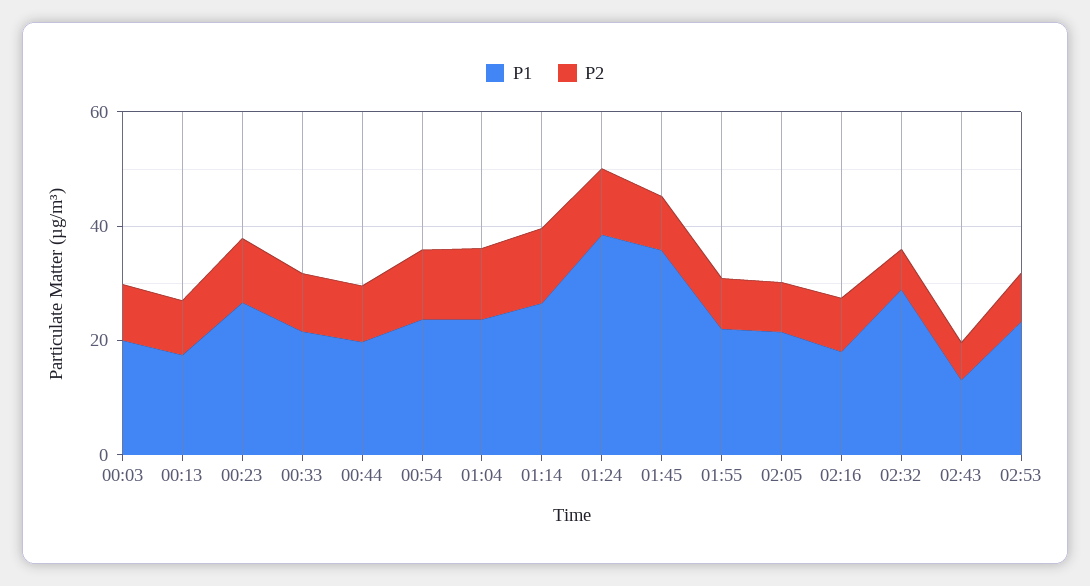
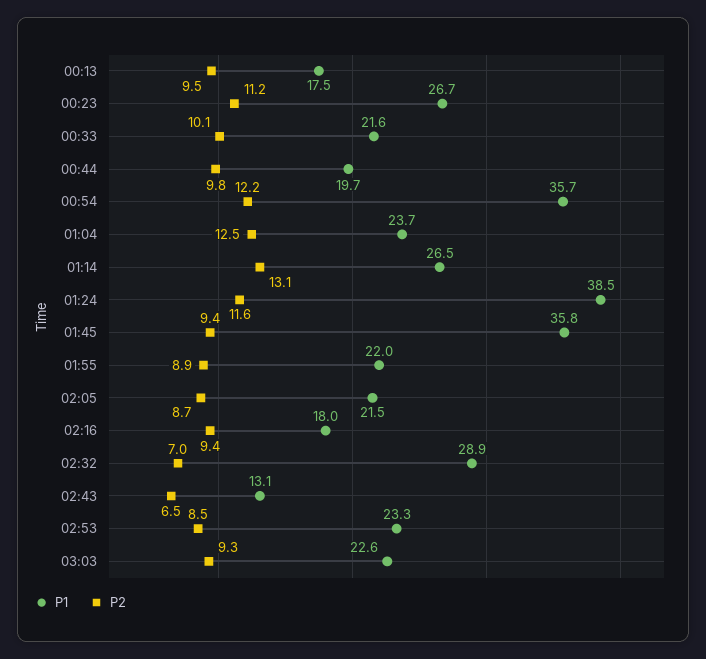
P1, 00:03: 20 -> none
P2, 00:03: 10 -> none
P1, 00:54: 25 -> 35.7
P1, 03:03: none -> 22.6
P2, 03:03: none -> 9.3

